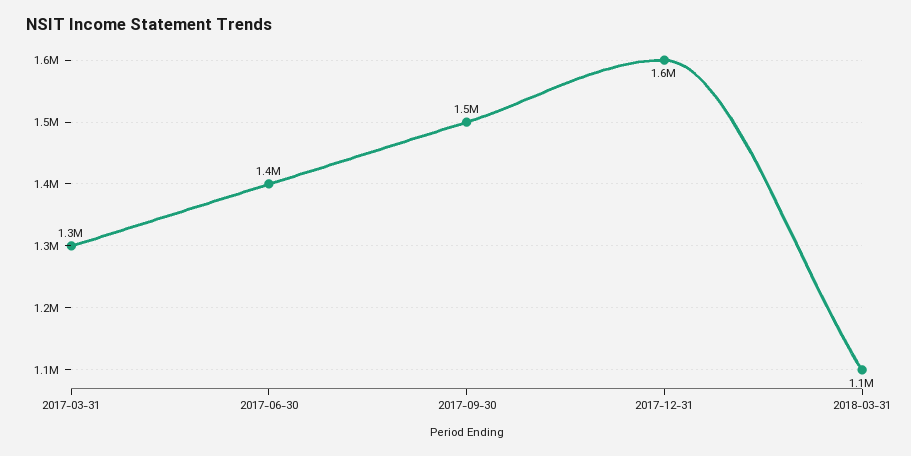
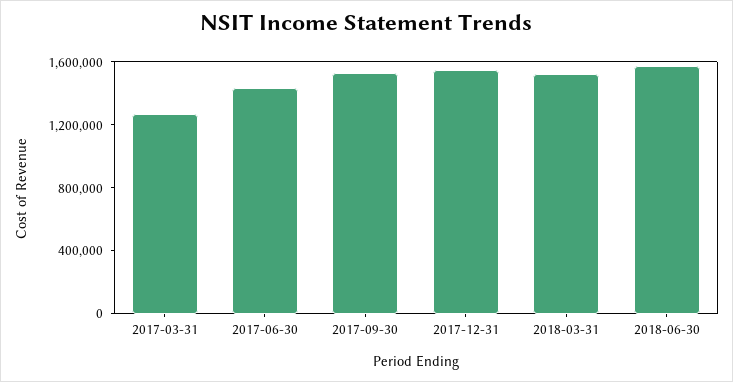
2018-03-31: 1100000 -> 1500000
2018-06-30: none -> 1600000

